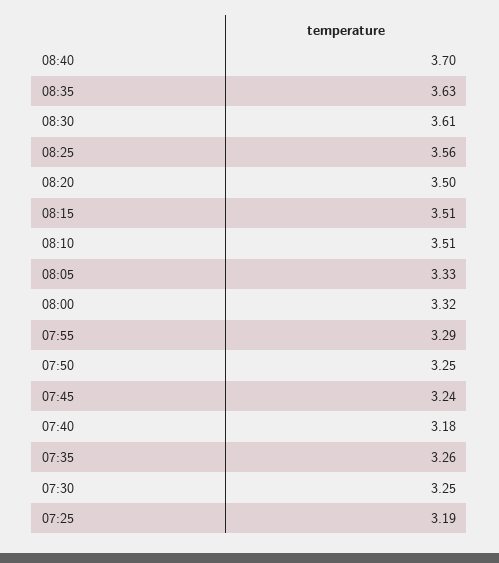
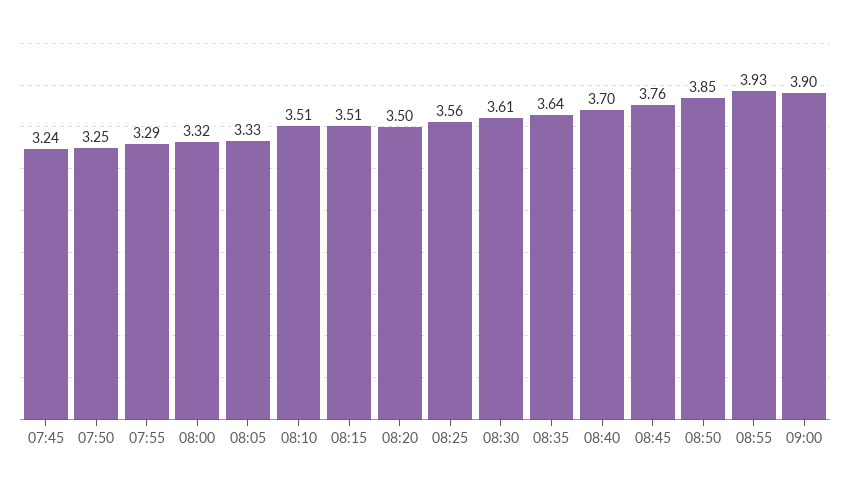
08:35: 3.63 -> 3.64
07:40: 3.18 -> none
07:35: 3.26 -> none
07:30: 3.25 -> none
07:25: 3.19 -> none
08:45: none -> 3.76
08:50: none -> 3.85
08:55: none -> 3.93
09:00: none -> 3.9

